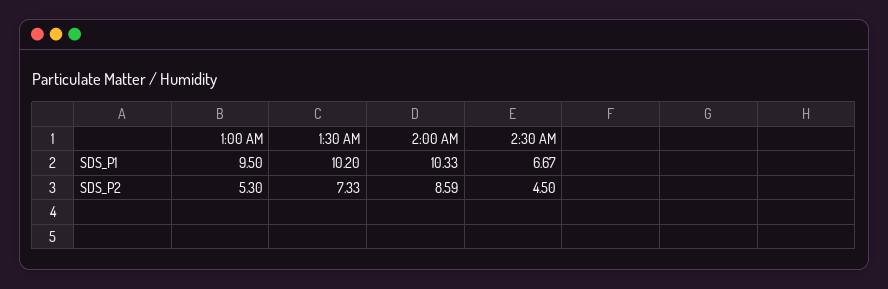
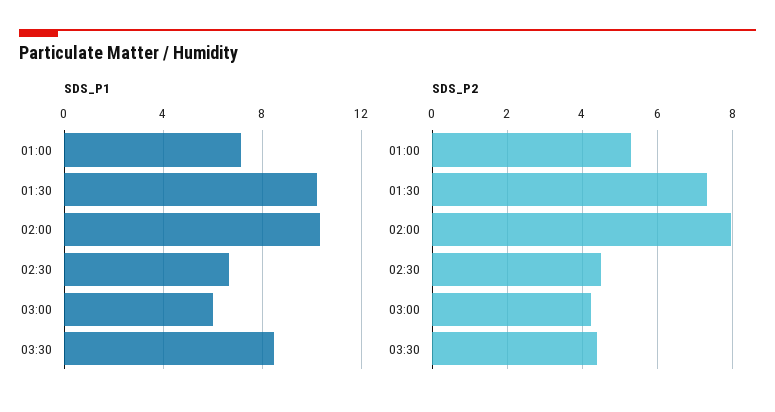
SDS_P1, 1:00 AM: 9.5 -> 7
SDS_P2, 2:00 AM: 8.59 -> 8
SDS_P1, 03:00: none -> 6
SDS_P1, 03:30: none -> 8.5
SDS_P2, 03:00: none -> 4.2
SDS_P2, 03:30: none -> 4.4

